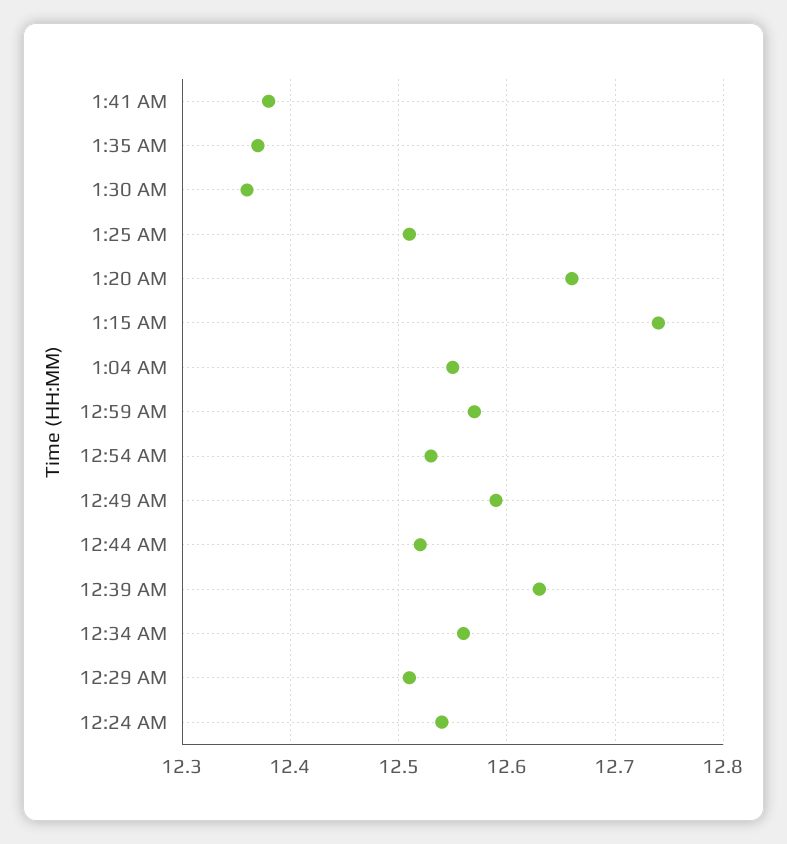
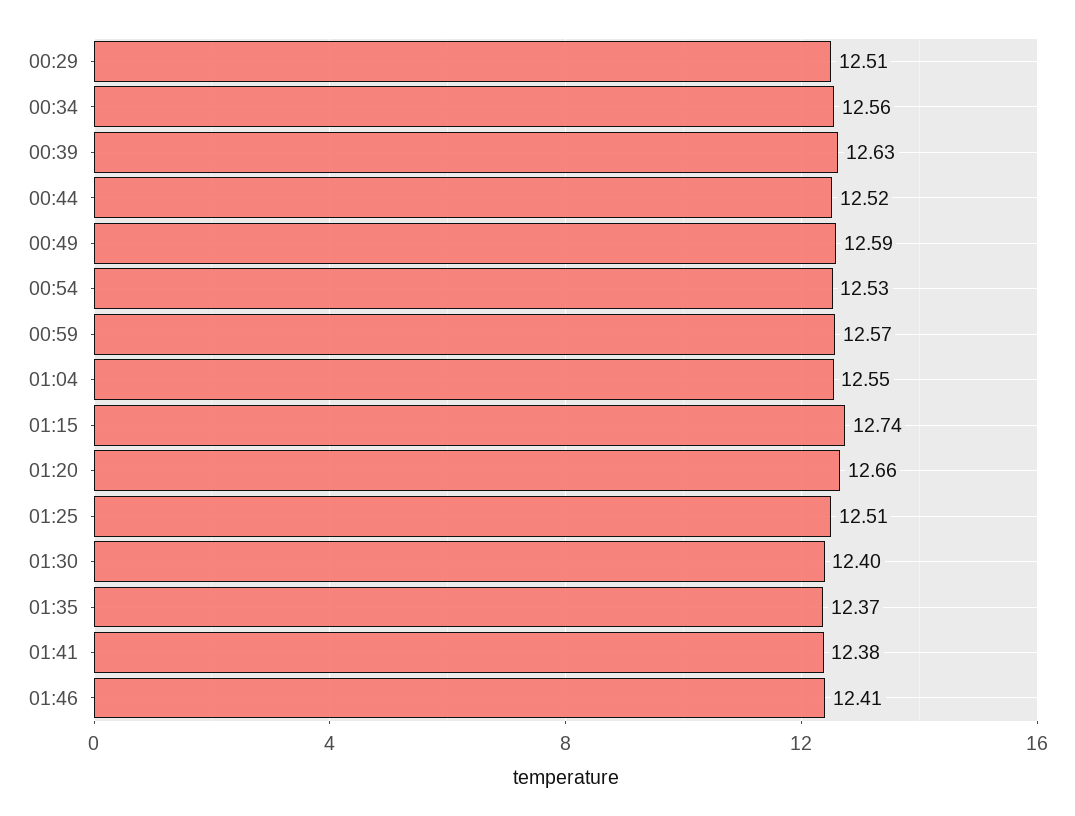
1:30 AM: 12.36 -> 12.4
12:24 AM: 12.54 -> none
01:46: none -> 12.41

